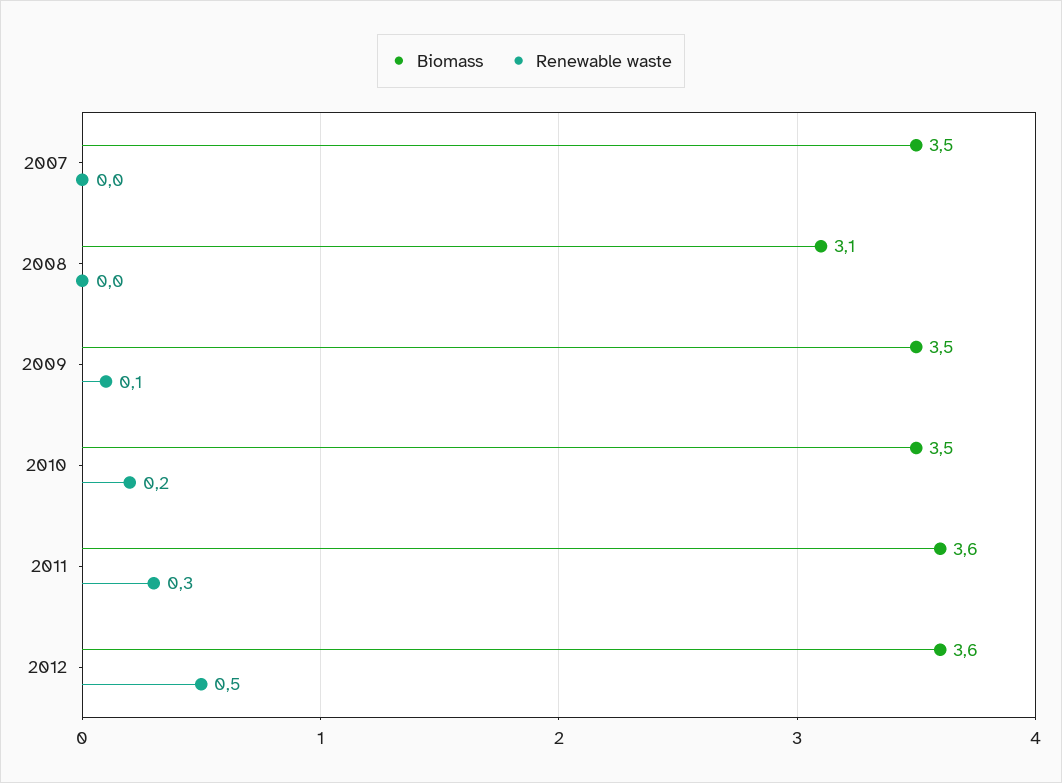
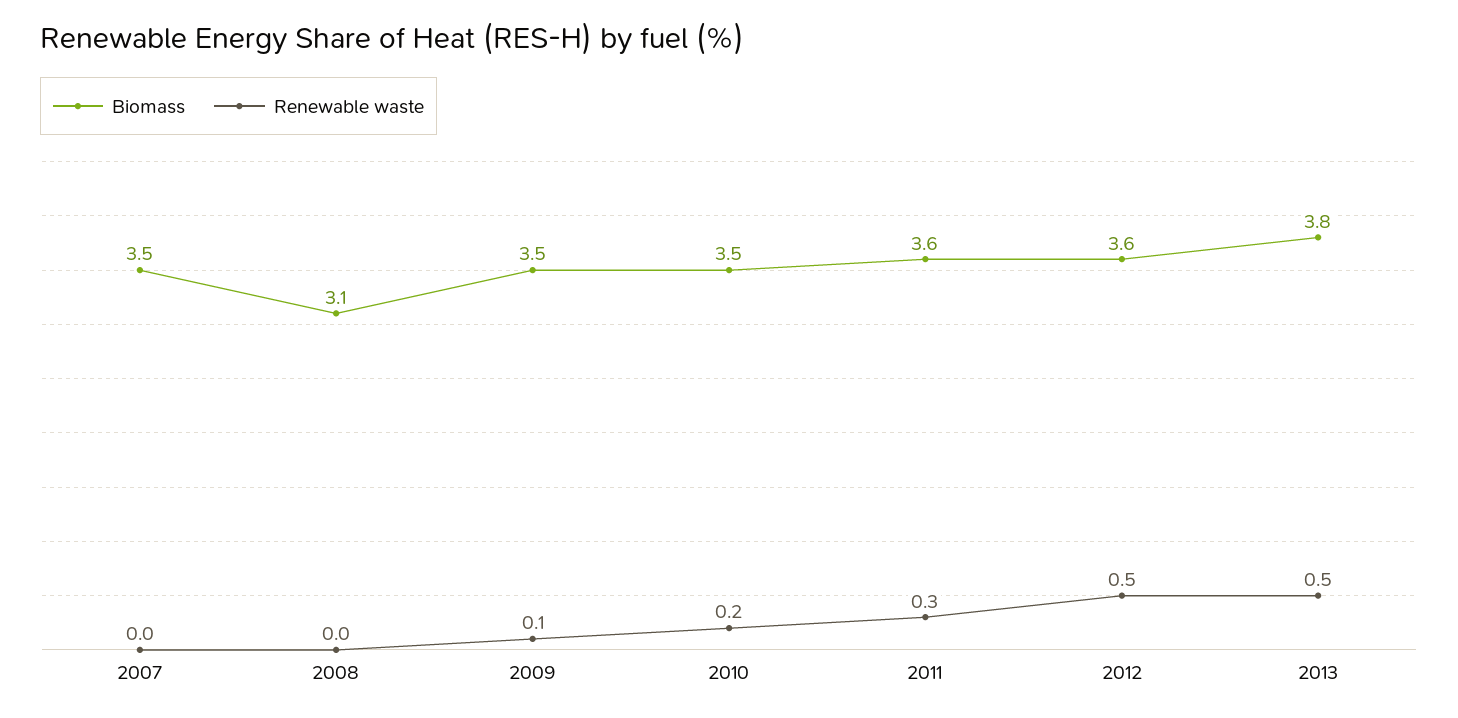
Biomass, 2013: none -> 3.8
Renewable waste, 2013: none -> 0.5

